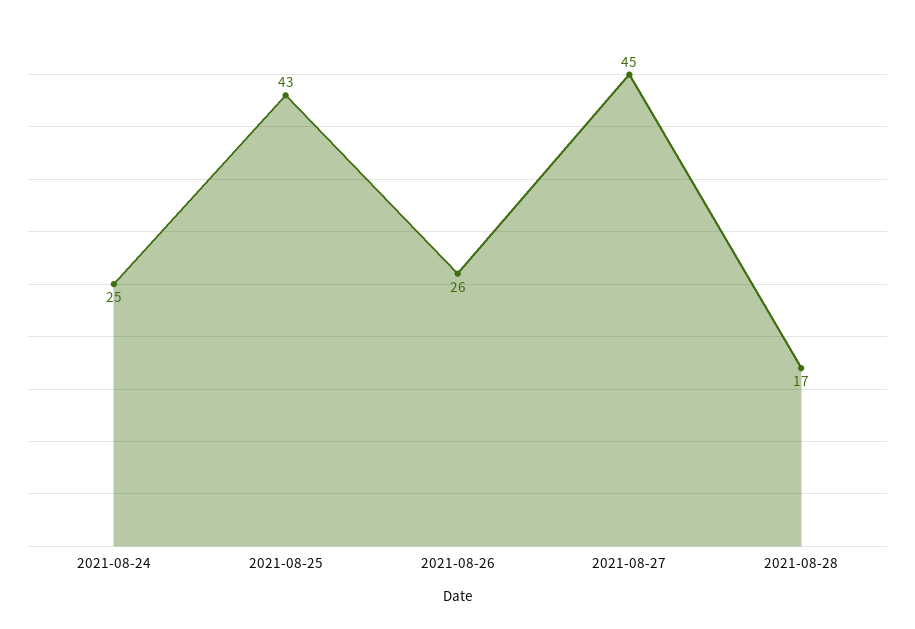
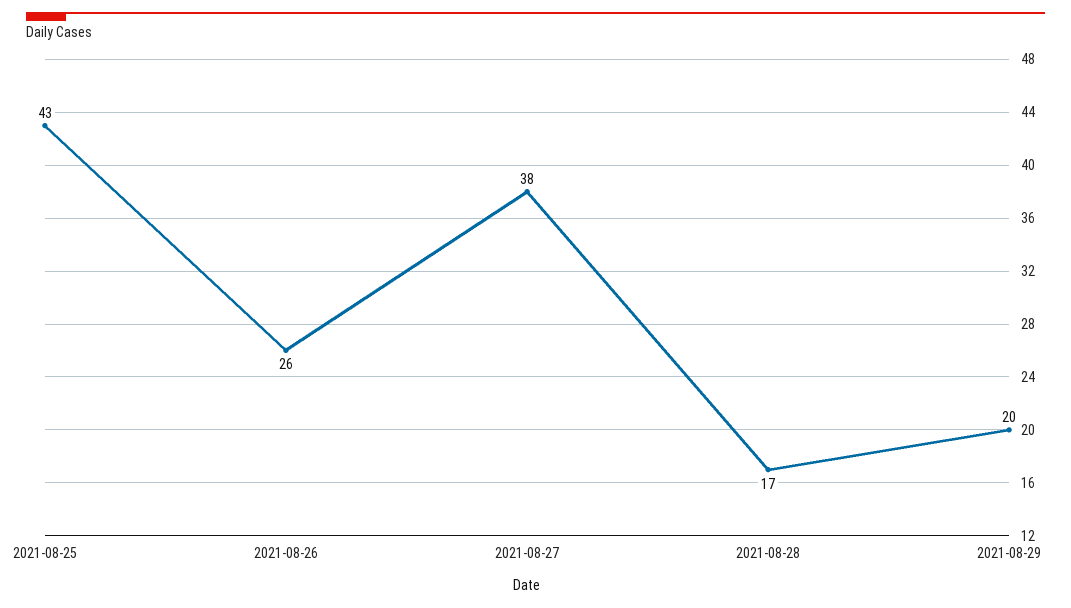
2021-08-24: 25 -> none
2021-08-27: 45 -> 38
2021-08-29: none -> 20

